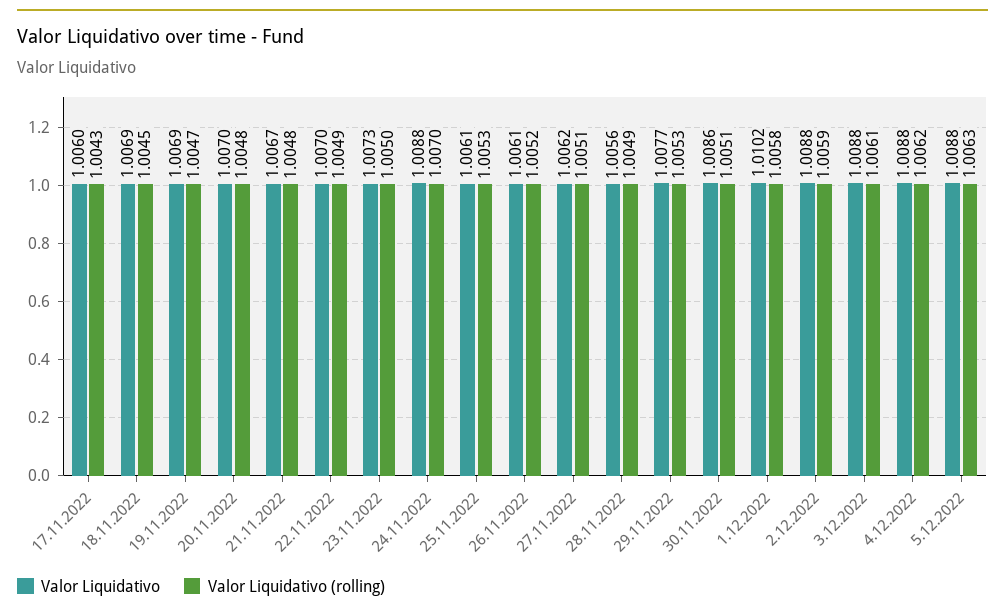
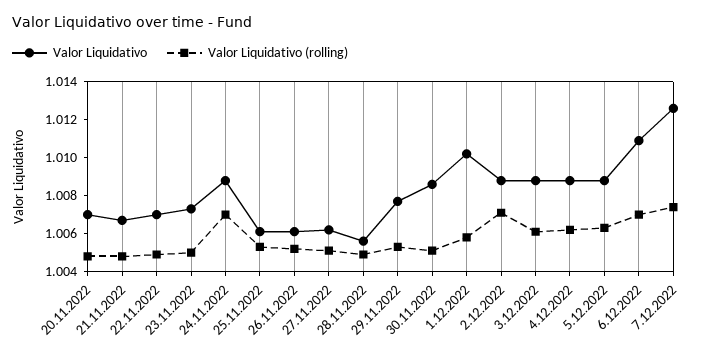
Valor Liquidativo, 17.11.2022: 1.006 -> none
Valor Liquidativo (rolling), 17.11.2022: 1.0043 -> none
Valor Liquidativo, 18.11.2022: 1.0069 -> none
Valor Liquidativo (rolling), 18.11.2022: 1.0045 -> none
Valor Liquidativo, 19.11.2022: 1.0069 -> none
Valor Liquidativo (rolling), 19.11.2022: 1.0047 -> none
Valor Liquidativo (rolling), 2.12.2022: 1.0059 -> 1.007
Valor Liquidativo, 6.12.2022: none -> 1.011
Valor Liquidativo (rolling), 6.12.2022: none -> 1.007
Valor Liquidativo, 7.12.2022: none -> 1.0125
Valor Liquidativo (rolling), 7.12.2022: none -> 1.0075

